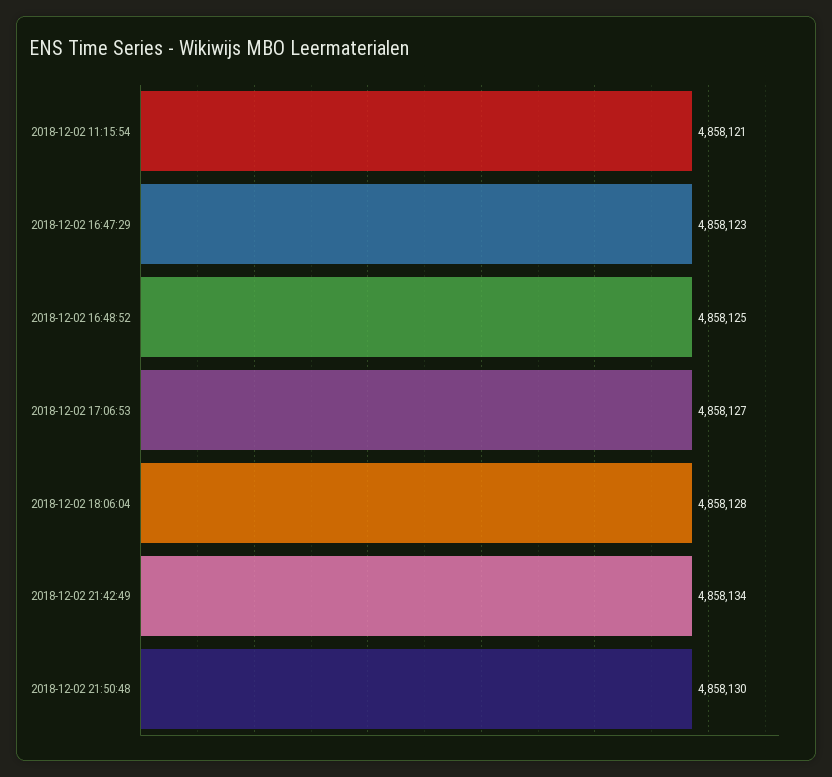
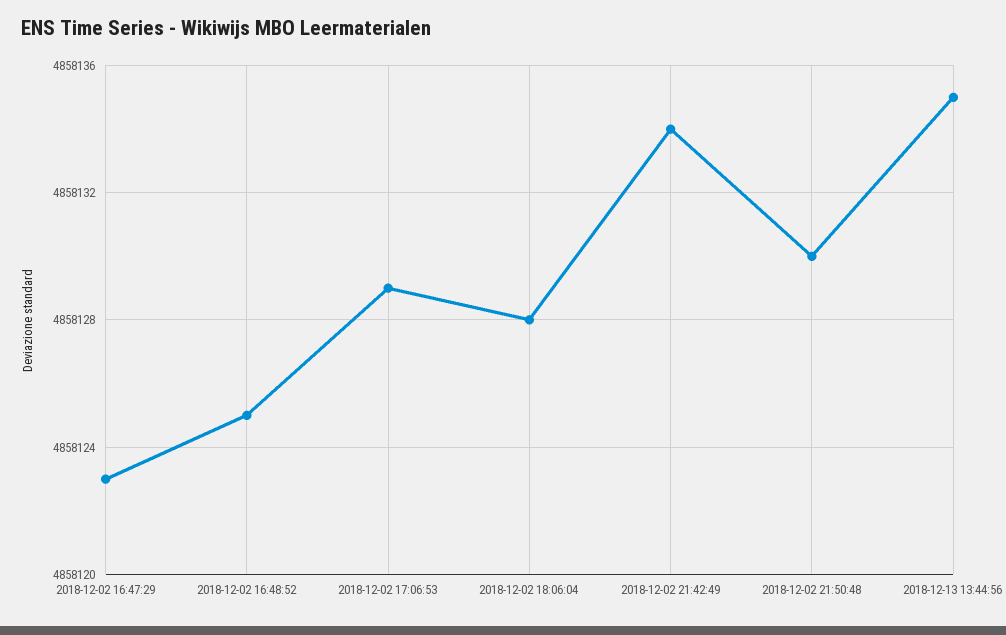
2018-12-02 11:15:54: 4858121 -> none
2018-12-02 17:06:53: 4858127 -> 4858129
2018-12-13 13:44:56: none -> 4858135

